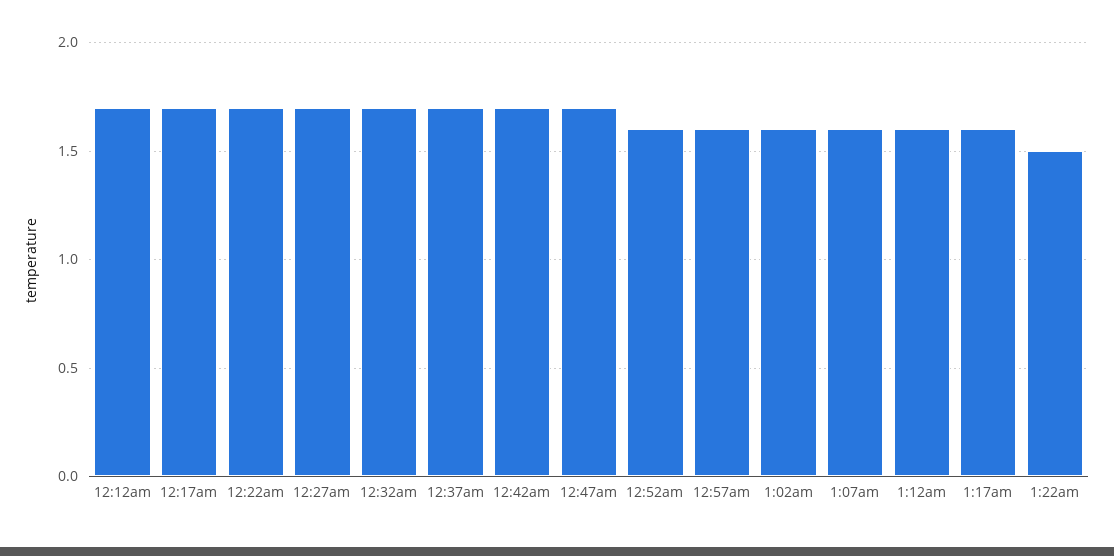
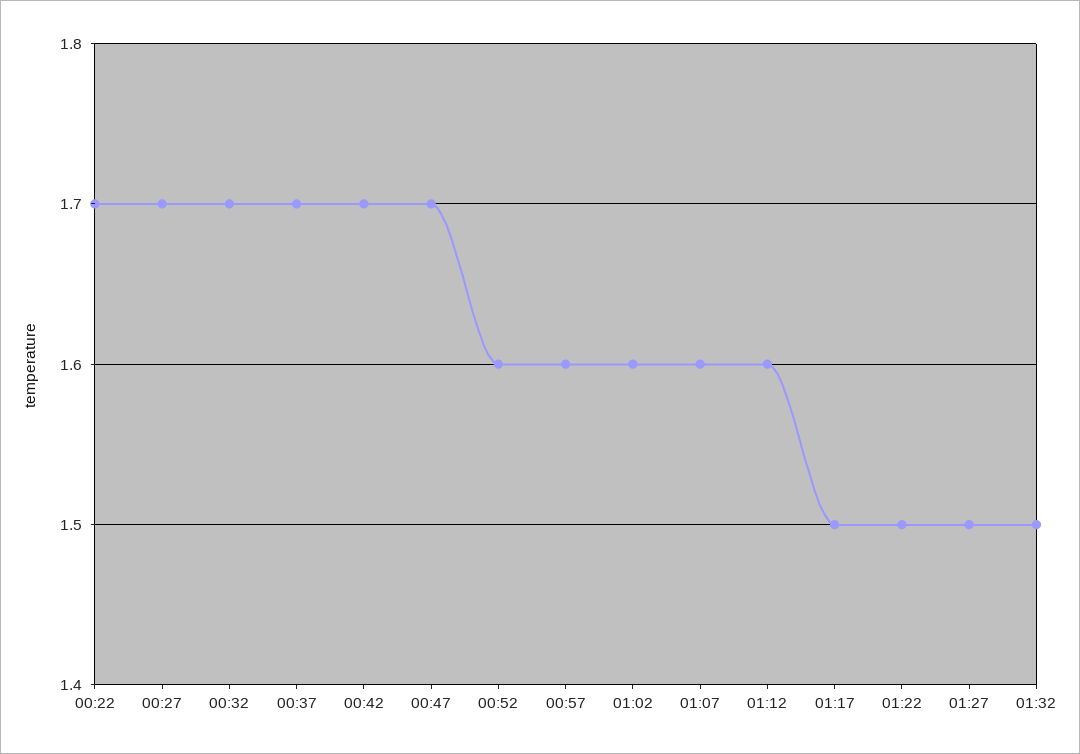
12:12am: 1.7 -> none
12:17am: 1.7 -> none
1:17am: 1.6 -> 1.5
01:27: none -> 1.5
01:32: none -> 1.5

